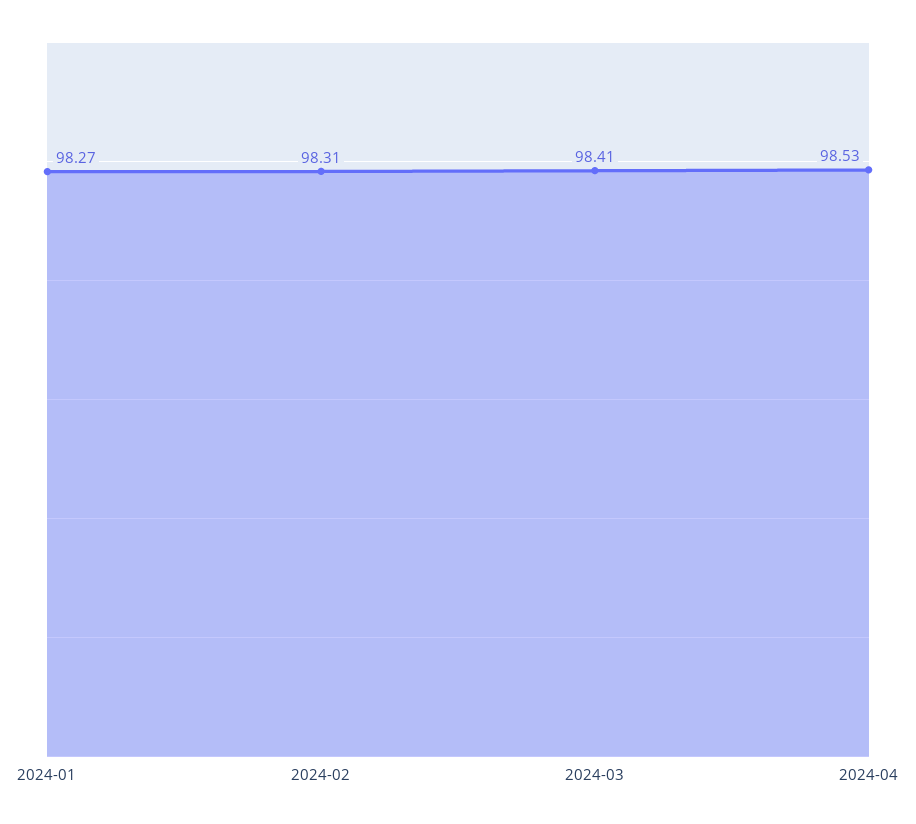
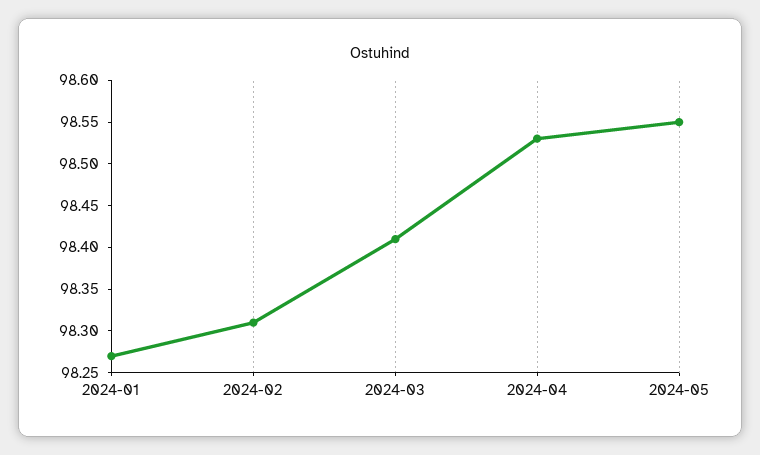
2024-05: none -> 98.55

